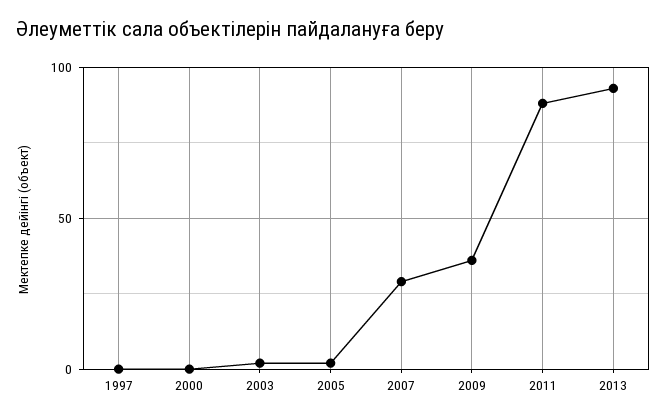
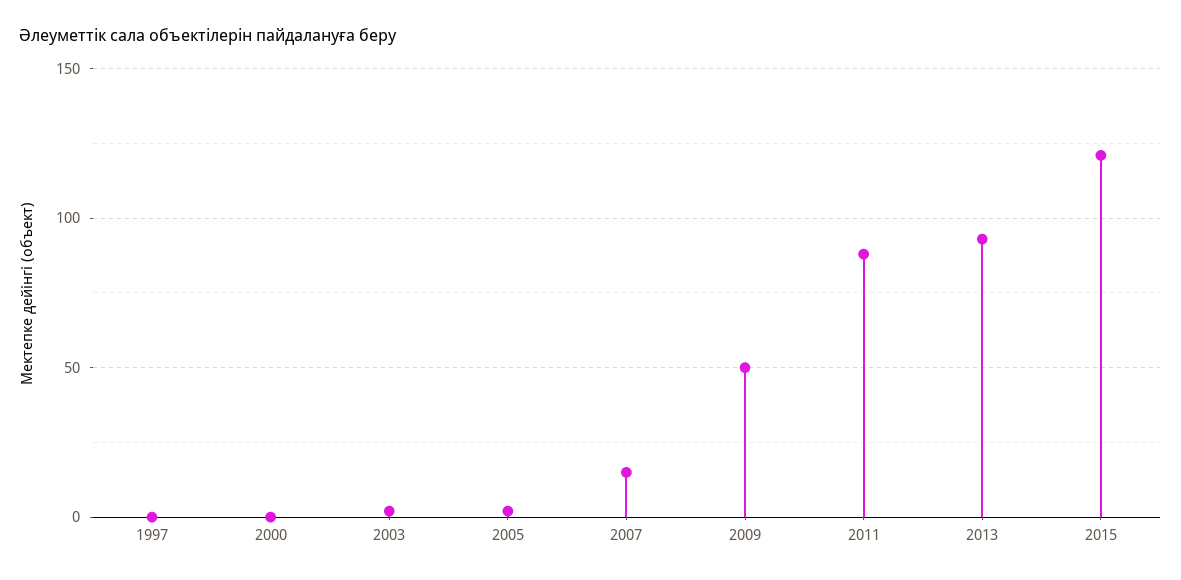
2007: 30 -> 15
2009: 35 -> 50
2015: none -> 120

